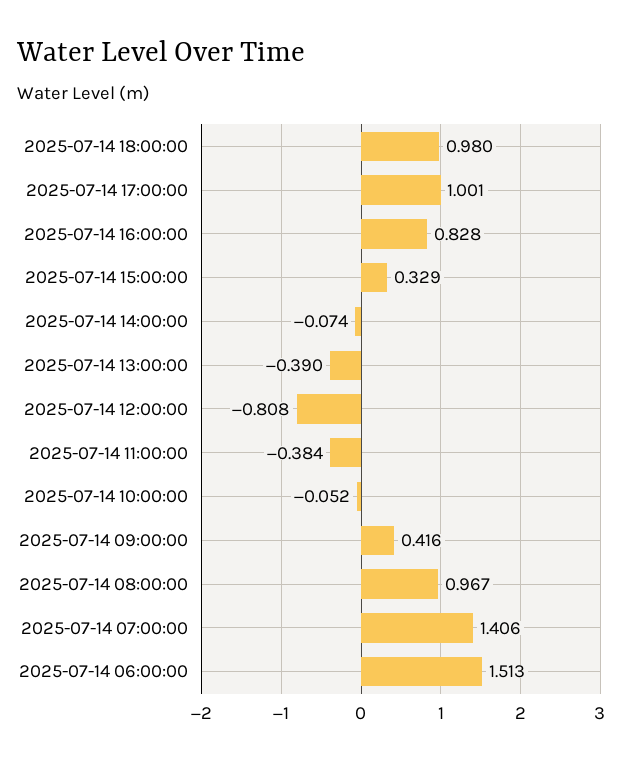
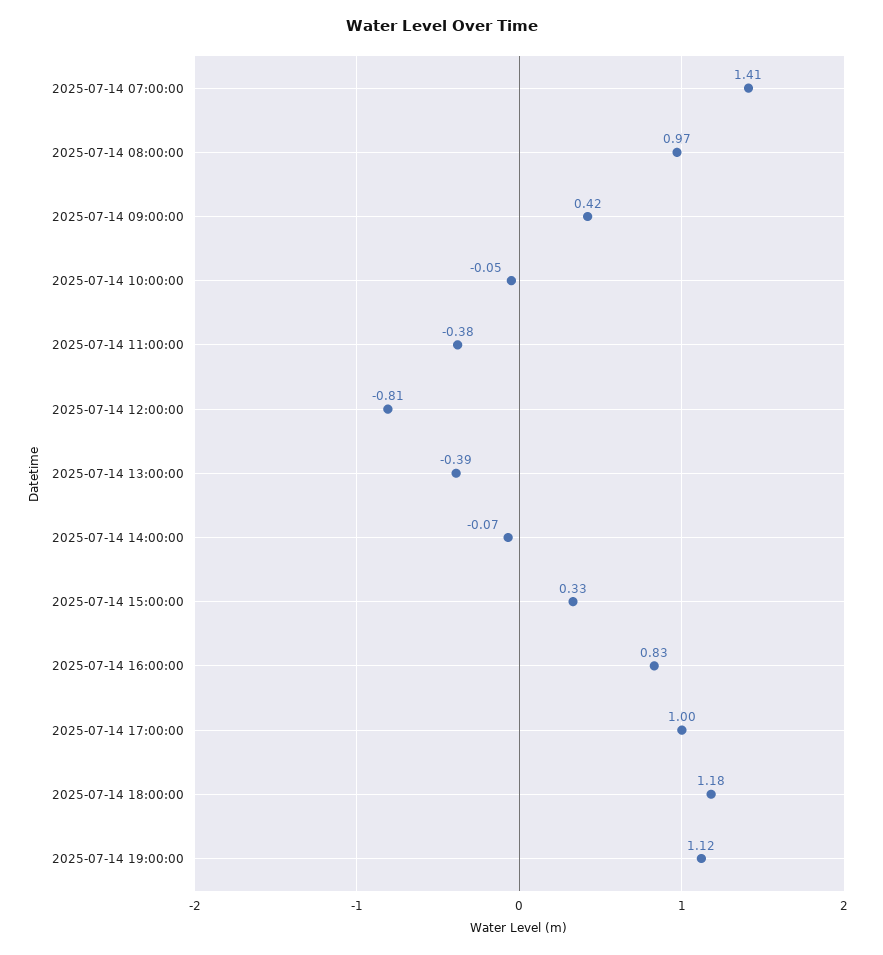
2025-07-14 18:00:00: 0.98 -> 1.18
2025-07-14 06:00:00: 1.513 -> none
2025-07-14 19:00:00: none -> 1.12

